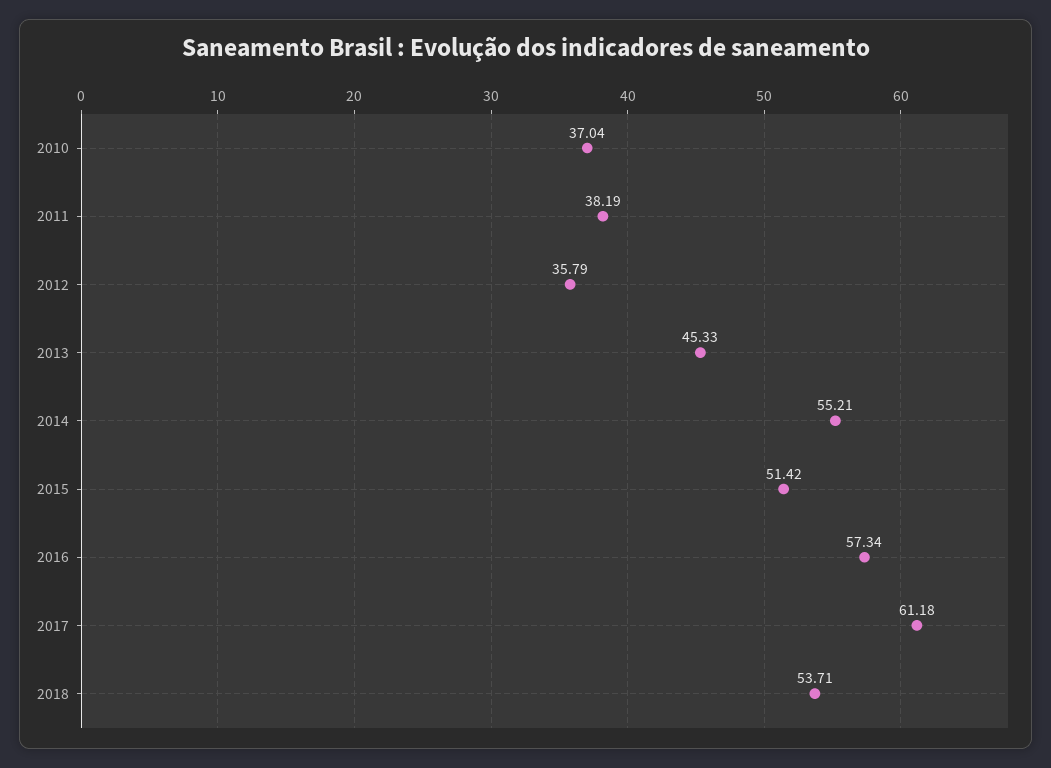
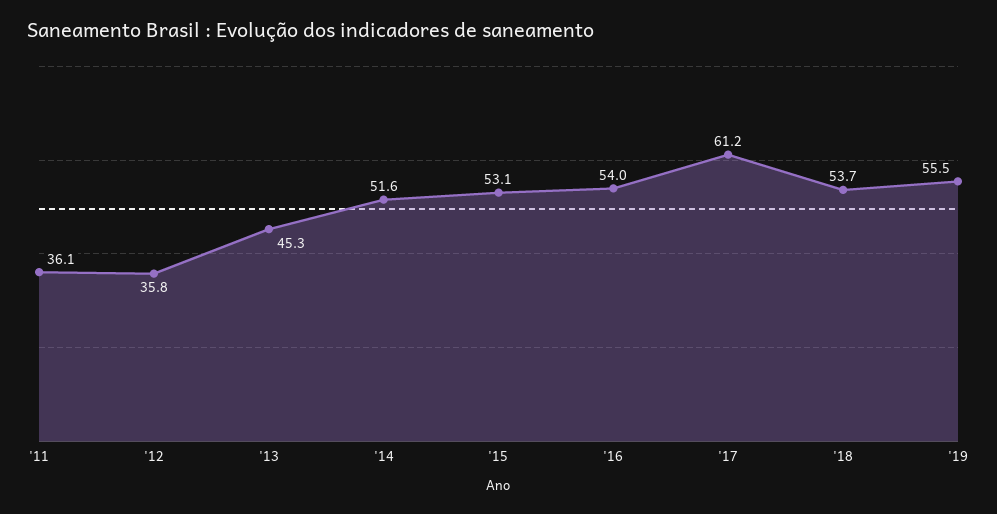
2010: 37.04 -> none
2011: 38.19 -> 36.1
2014: 55.21 -> 51.6
2015: 51.42 -> 53.1
2016: 57.34 -> 54
'19: none -> 55.5

